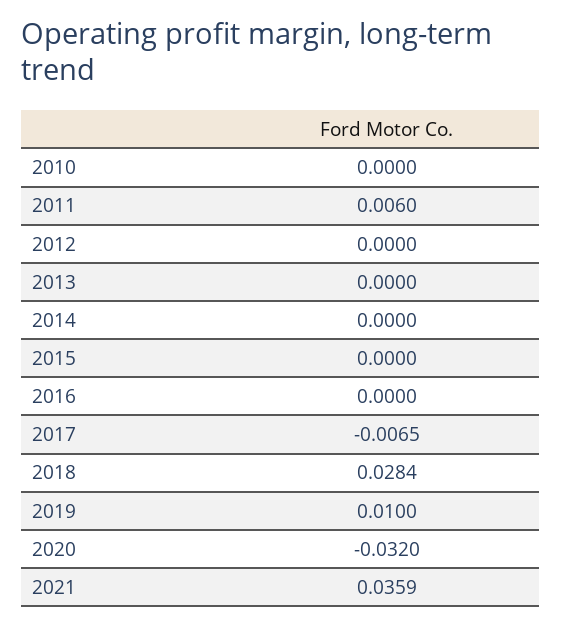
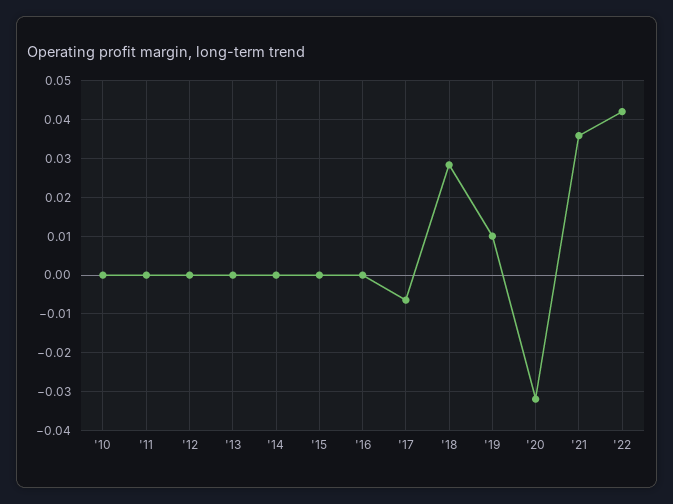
2011: 0.006 -> 0
'22: none -> 0.042

